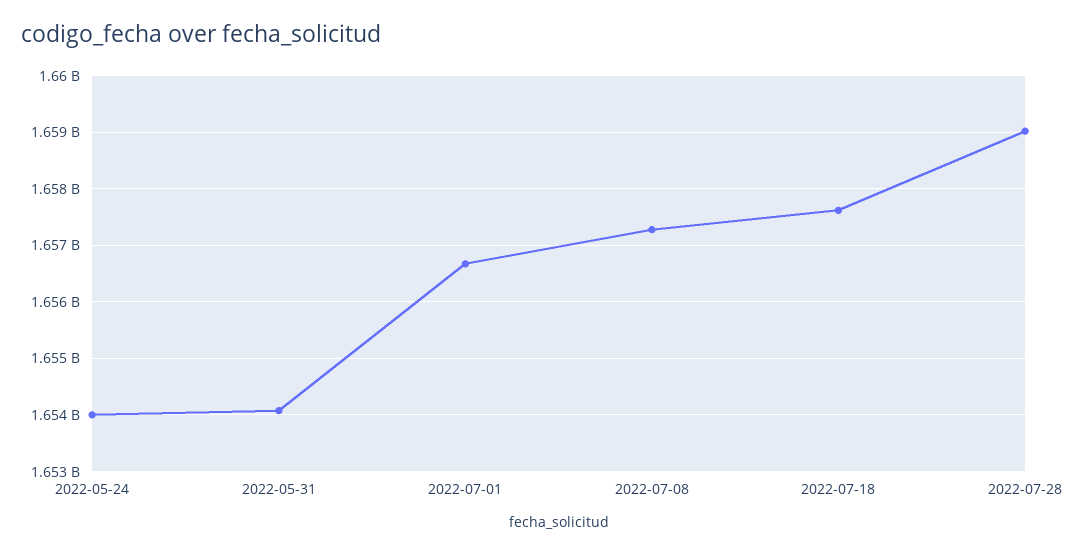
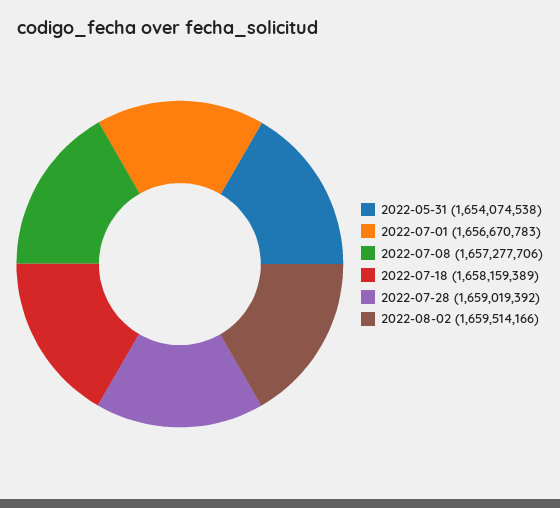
2022-05-24: 1654000000 -> none
2022-07-18: 1657600000 -> 1658159389
2022-08-02: none -> 1659514166

